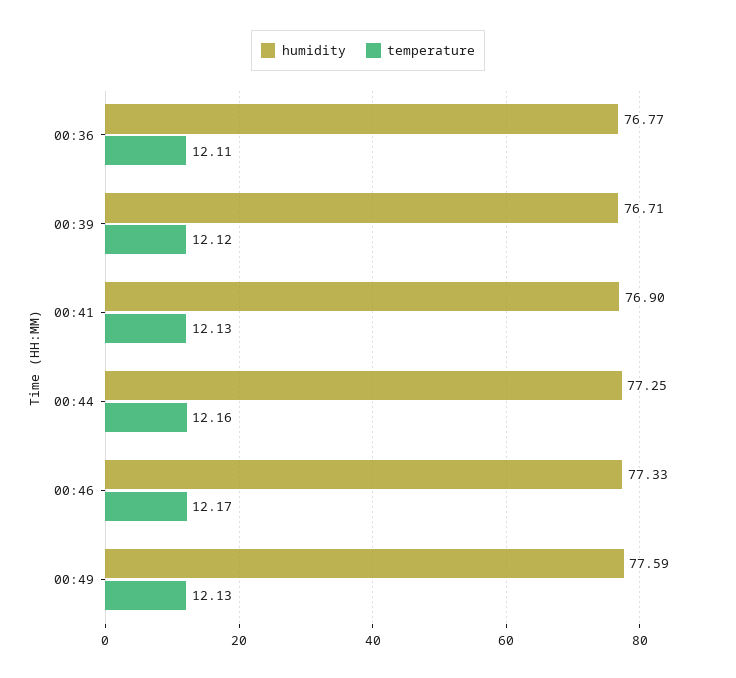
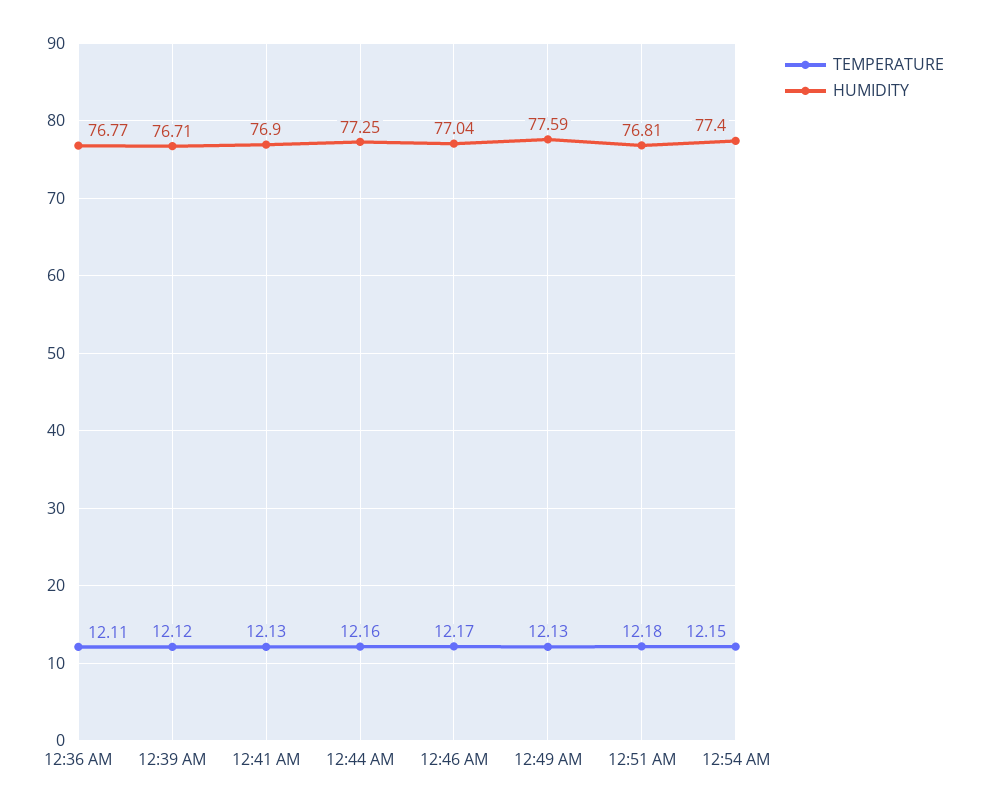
humidity, 00:46: 77.33 -> 77.04
temperature, 12:51 AM: none -> 12.18
humidity, 12:51 AM: none -> 76.81
temperature, 12:54 AM: none -> 12.15
humidity, 12:54 AM: none -> 77.4

